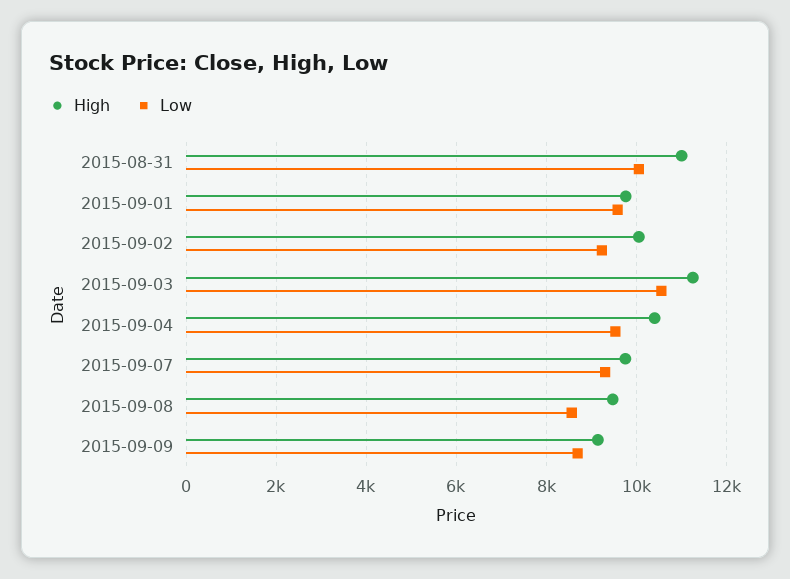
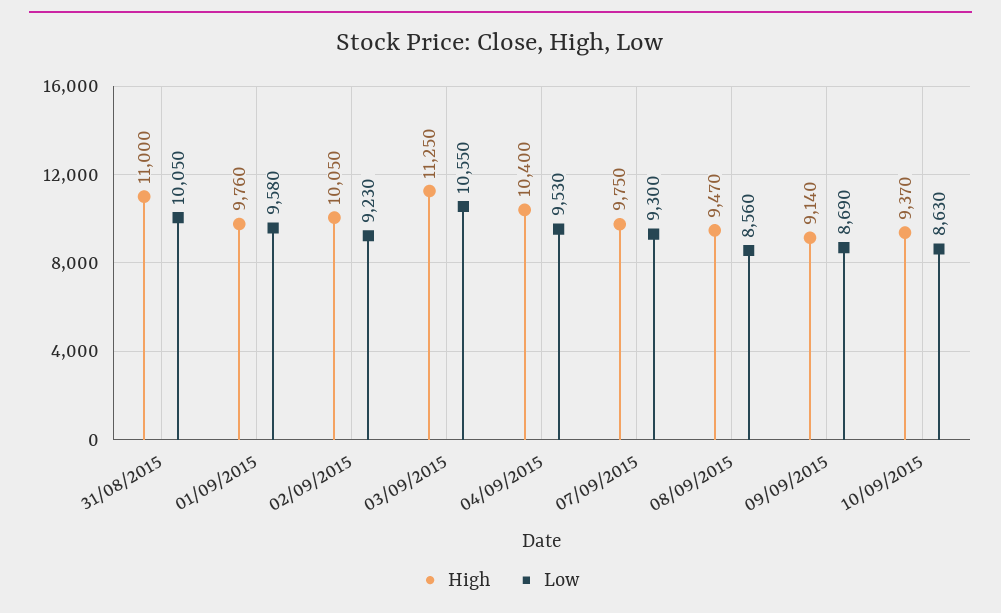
High, 10/09/2015: none -> 9370
Low, 10/09/2015: none -> 8630

